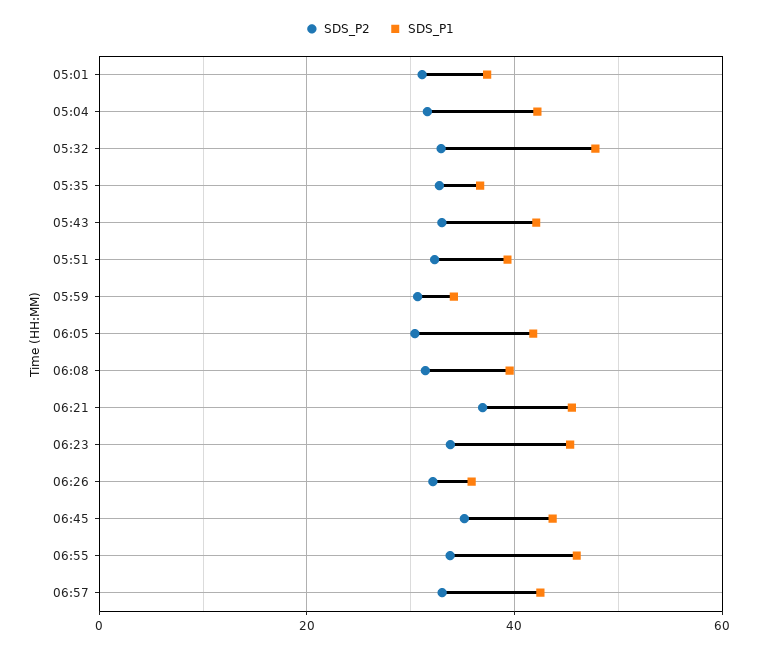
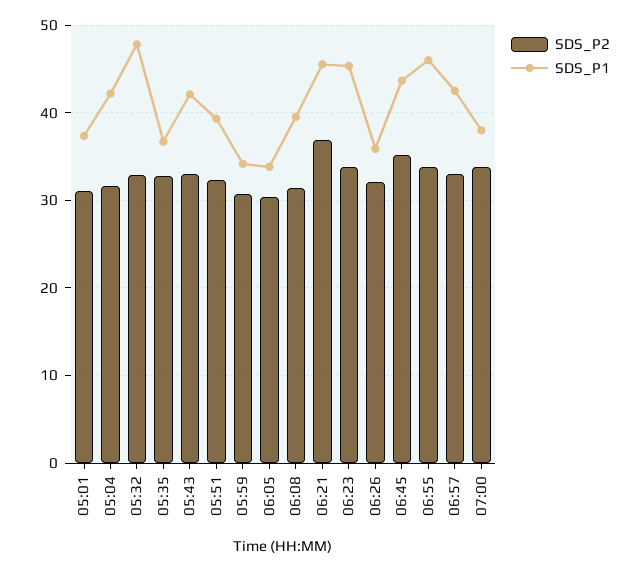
SDS_P1, 06:05: 42 -> 34
SDS_P2, 07:00: none -> 34
SDS_P1, 07:00: none -> 38

